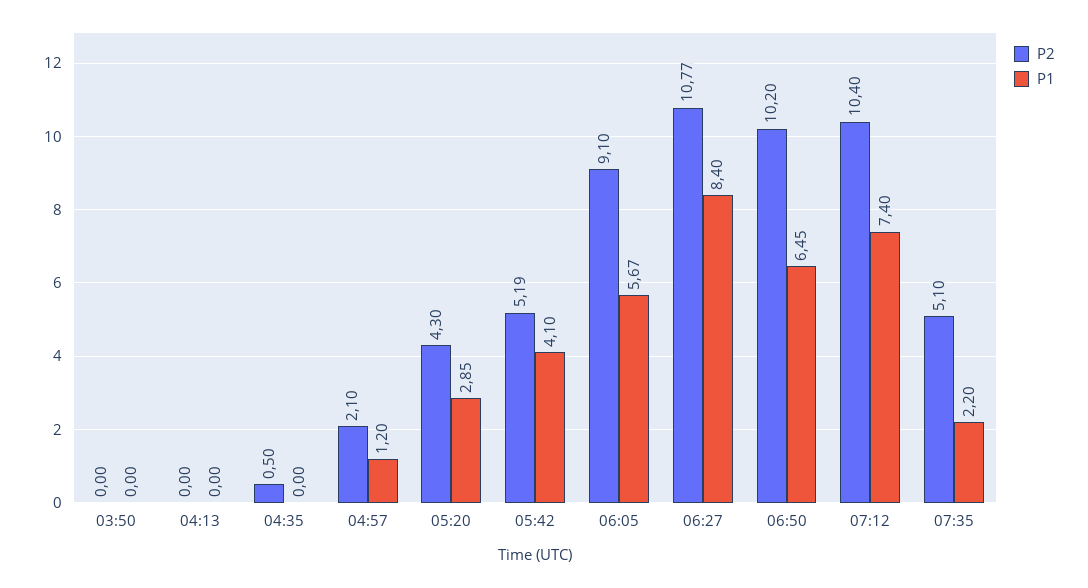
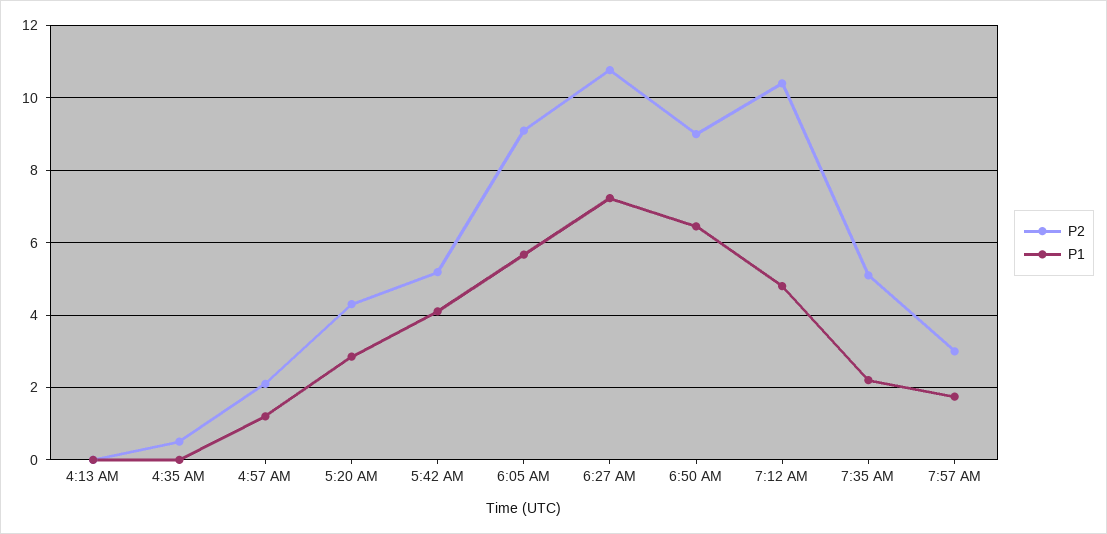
P2, 03:50: 0 -> none
P1, 03:50: 0 -> none
P1, 06:27: 8.4 -> 7.2
P2, 06:50: 10.2 -> 9
P1, 07:12: 7.4 -> 4.8
P2, 7:57 AM: none -> 3
P1, 7:57 AM: none -> 1.8

